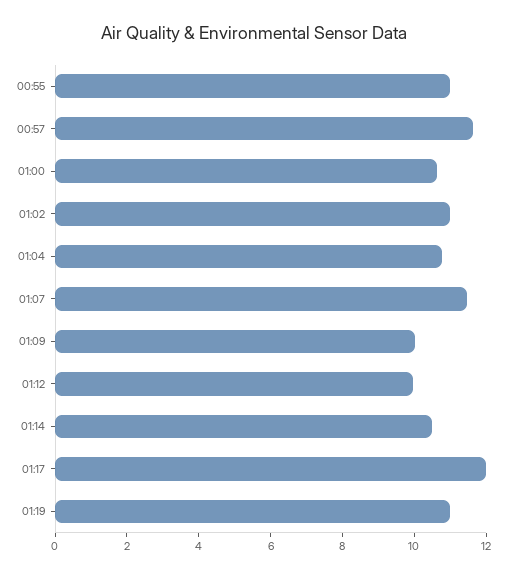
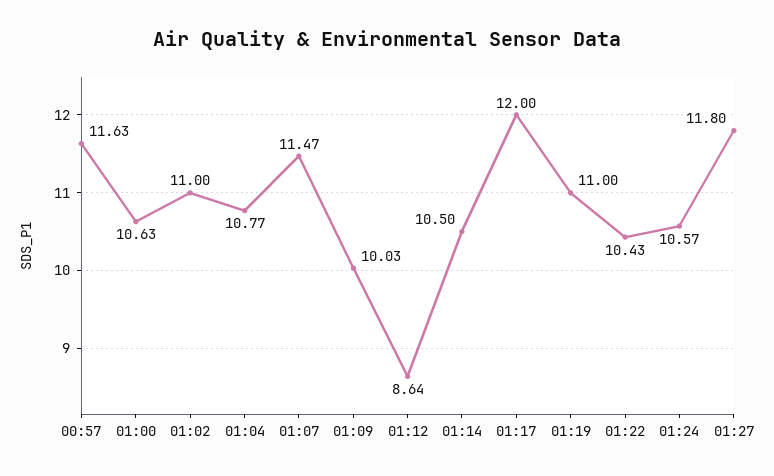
00:55: 11 -> none
01:12: 10 -> 8.64
01:22: none -> 10.43
01:24: none -> 10.57
01:27: none -> 11.8

